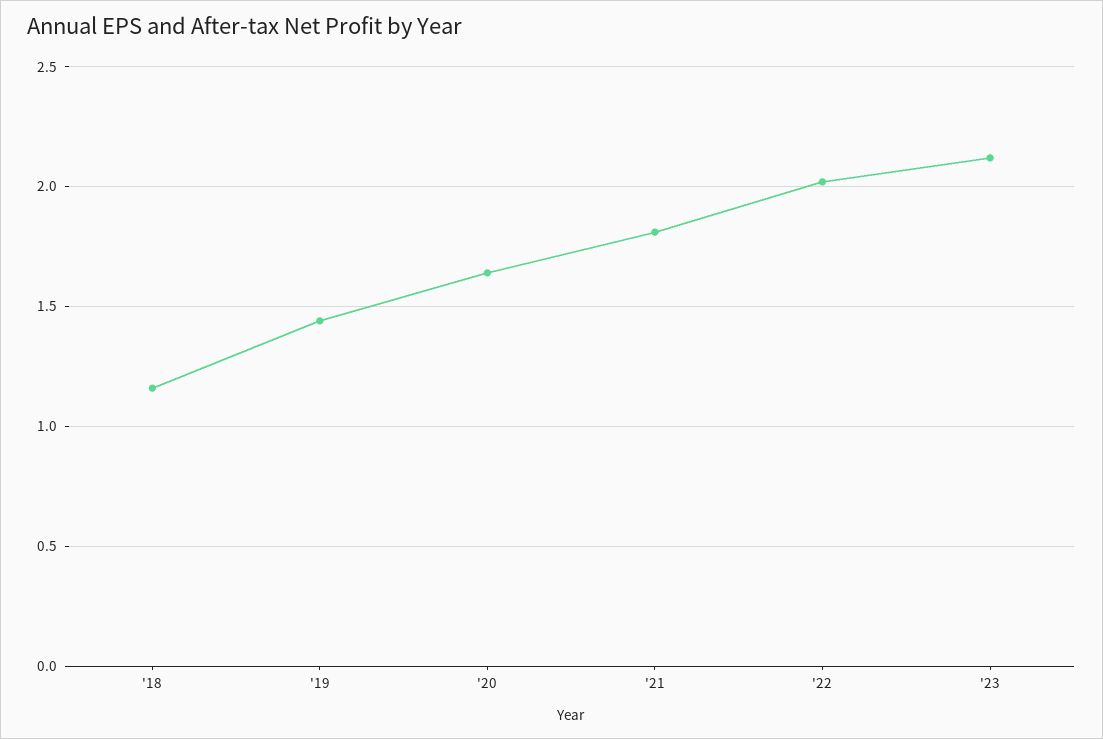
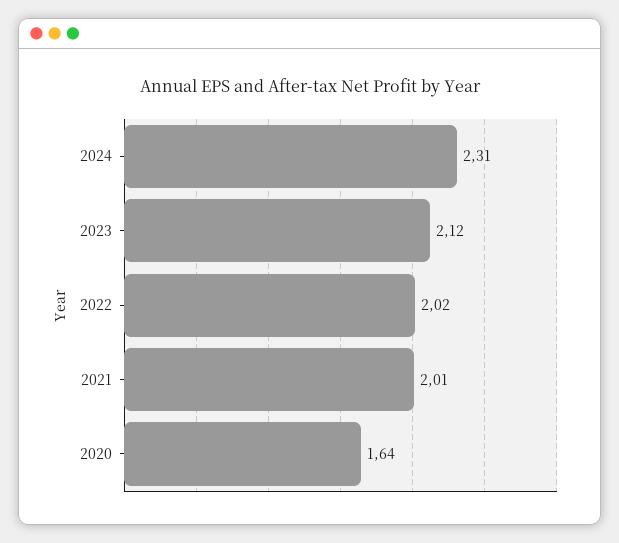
'18: 1.15 -> none
'19: 1.45 -> none
'21: 1.8 -> 2.01
2024: none -> 2.31

